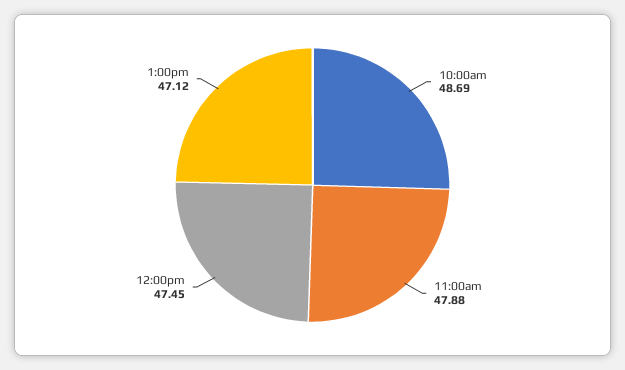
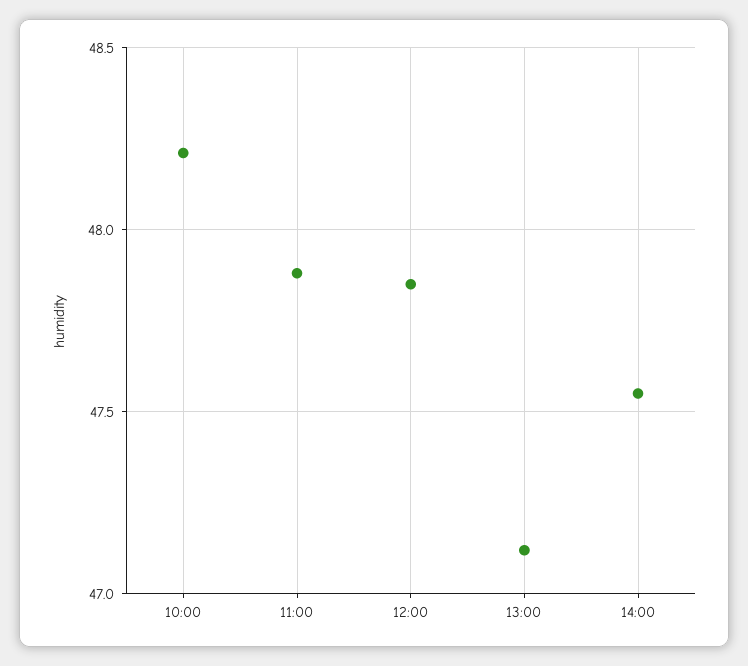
10:00am: 48.69 -> 48.2
12:00pm: 47.45 -> 47.85
14:00: none -> 47.55

